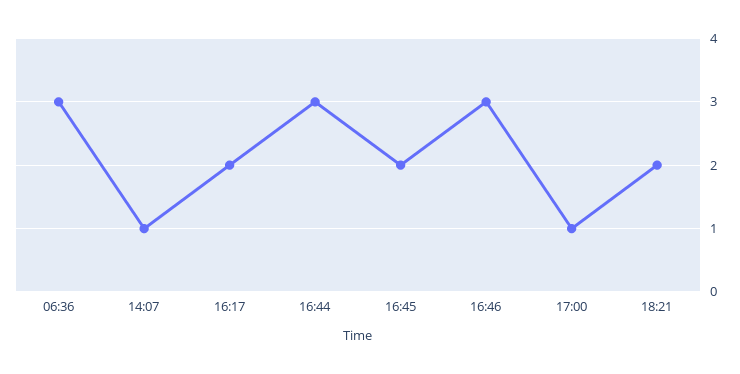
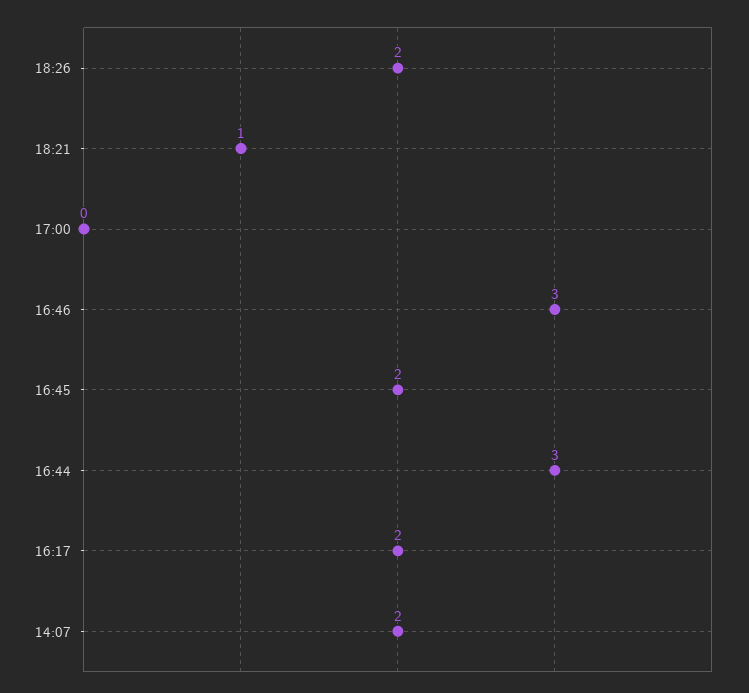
06:36: 3 -> none
14:07: 1 -> 2
17:00: 1 -> 0
18:21: 2 -> 1
18:26: none -> 2

